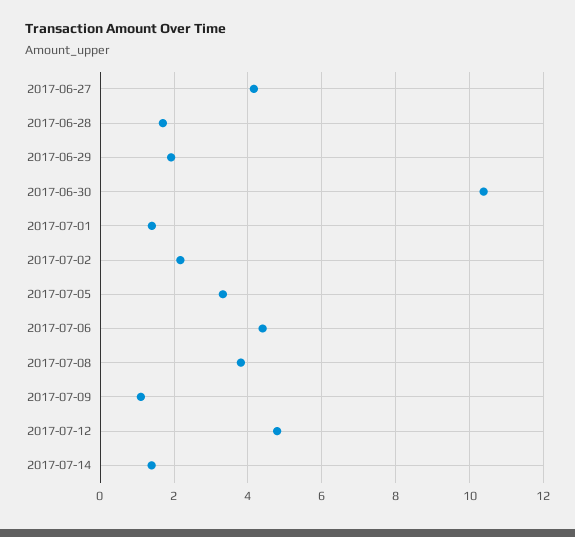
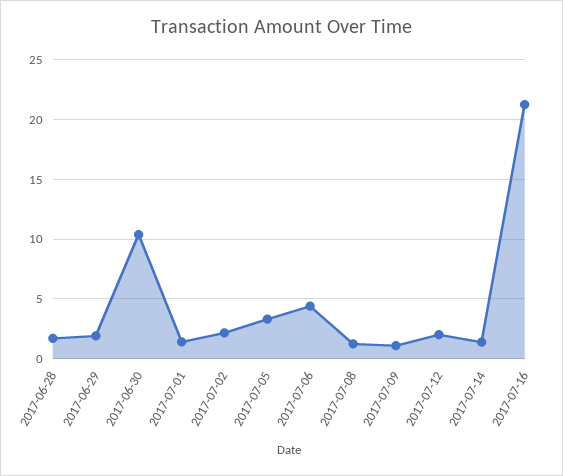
2017-06-27: 4.2 -> none
2017-07-08: 3.8 -> 1
2017-07-12: 4.8 -> 2
2017-07-16: none -> 21

